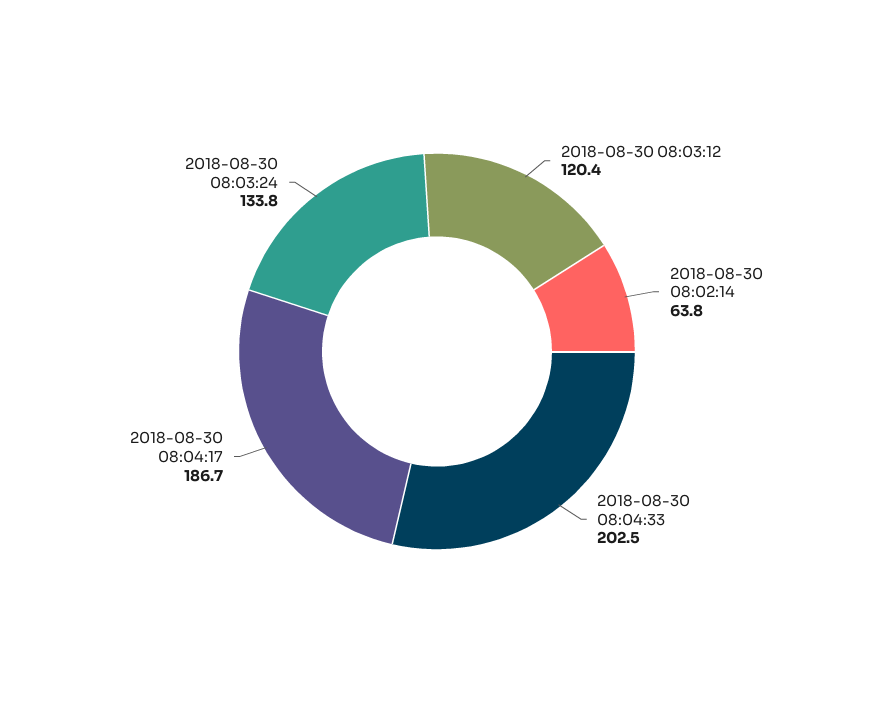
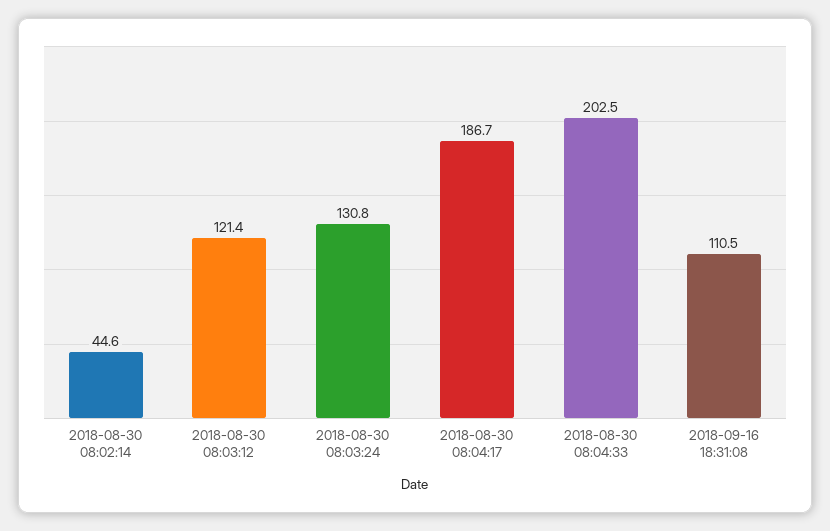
2018-08-30 08:03:12: 120.4 -> 121.4
2018-08-30 08:02:14: 63.8 -> 44.6
2018-08-30 08:03:24: 133.8 -> 130.8
2018-09-16 18:31:08: none -> 110.5

